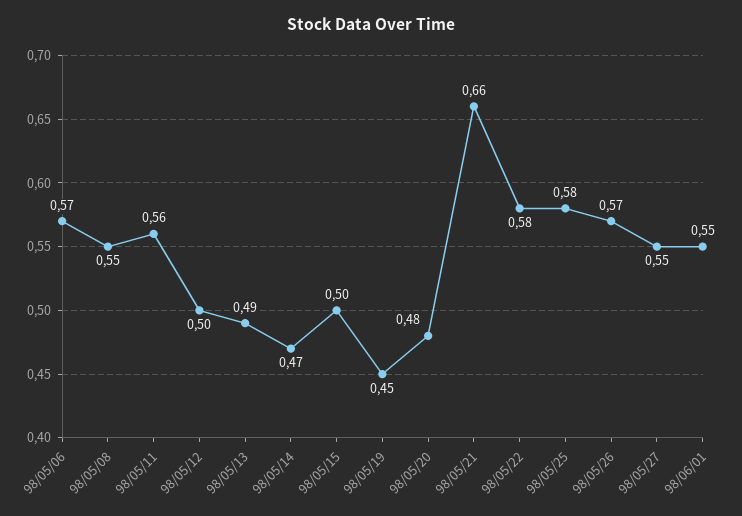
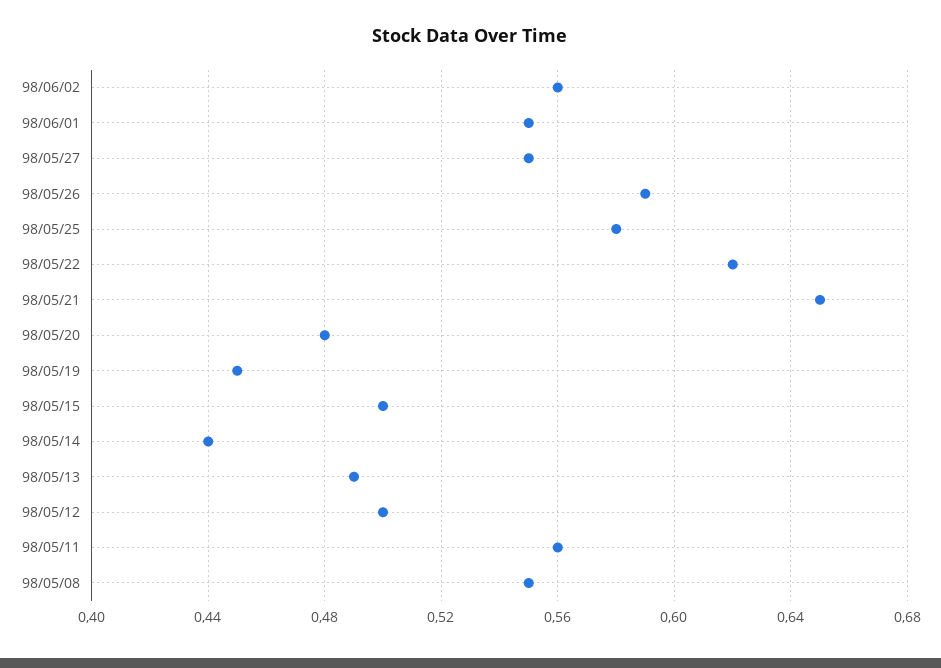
98/05/06: 0.57 -> none
98/05/14: 0.47 -> 0.44
98/05/21: 0.66 -> 0.65
98/05/22: 0.58 -> 0.62
98/05/26: 0.57 -> 0.59
98/06/02: none -> 0.56

